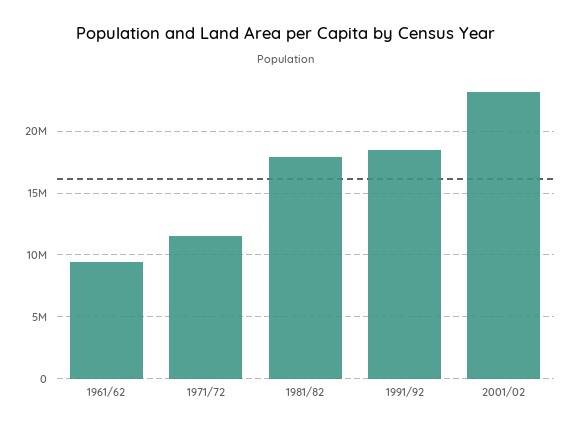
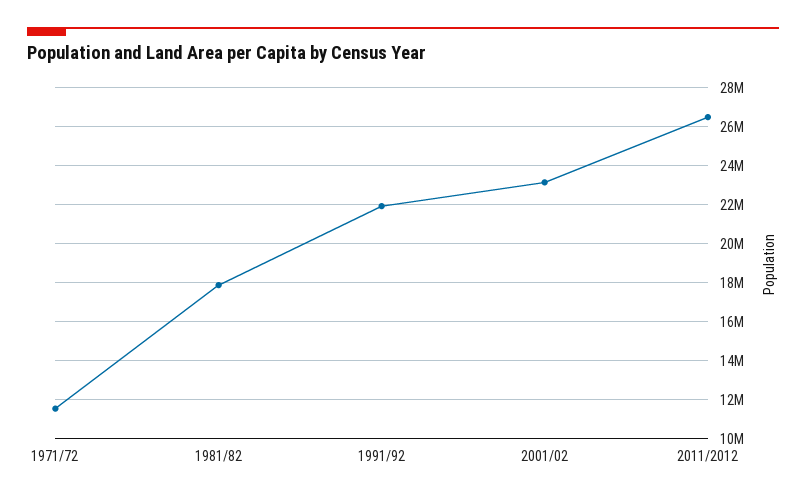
1961/62: 9500000 -> none
1991/92: 18500000 -> 22000000
2011/2012: none -> 26500000

